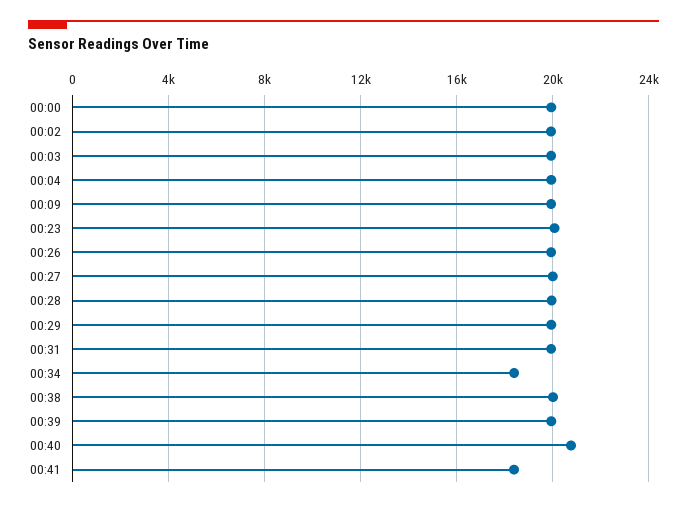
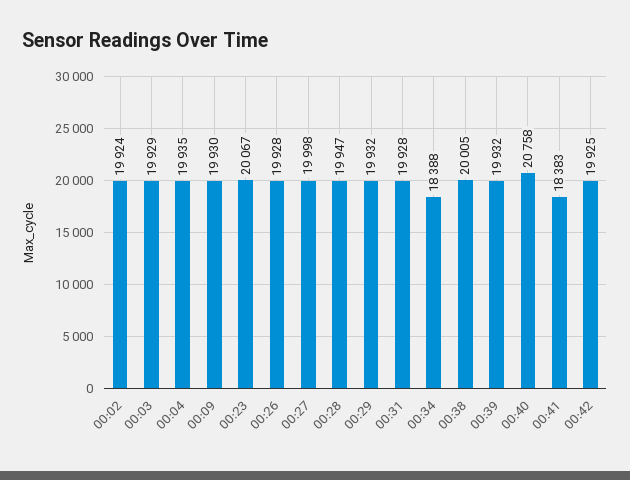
00:00: 20000 -> none
00:42: none -> 19925

